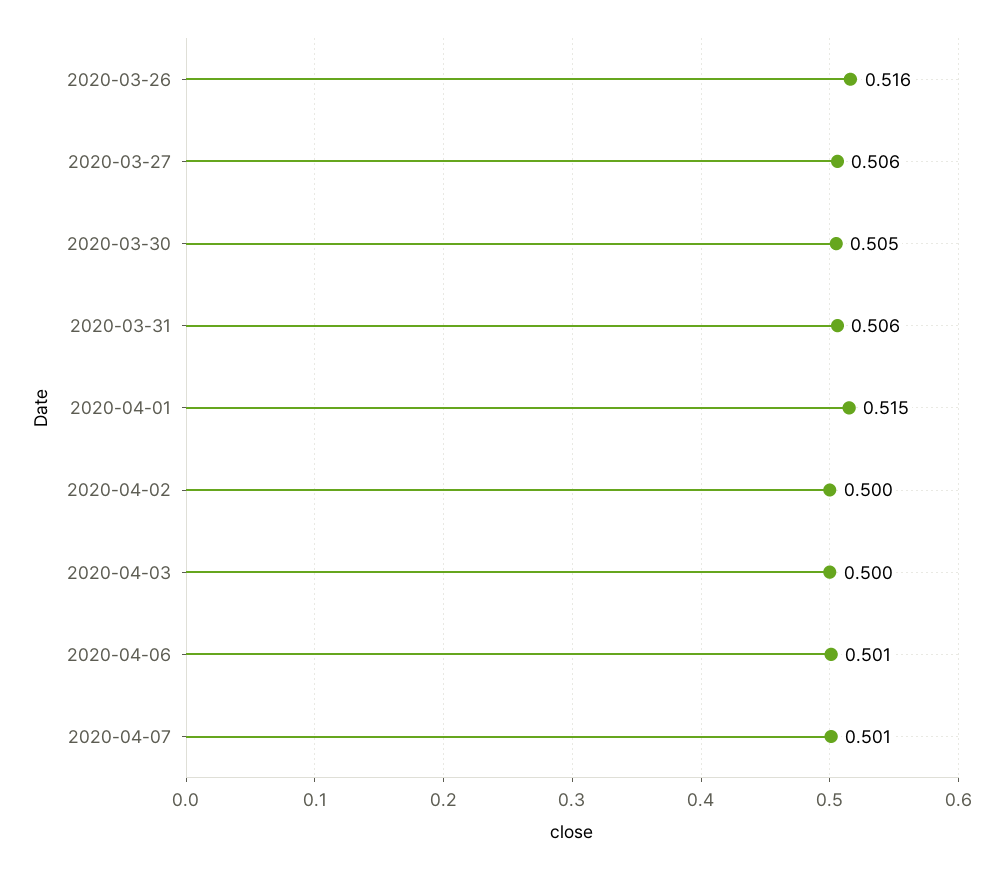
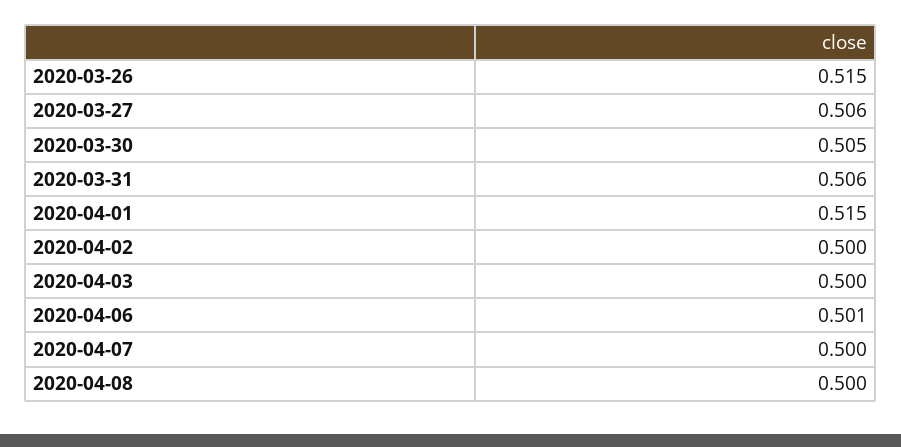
2020-03-26: 0.516 -> 0.515
2020-04-07: 0.501 -> 0.5
2020-04-08: none -> 0.5

